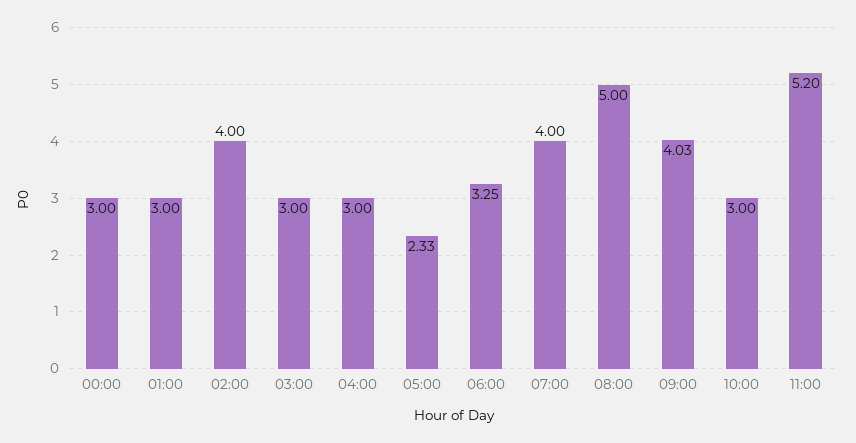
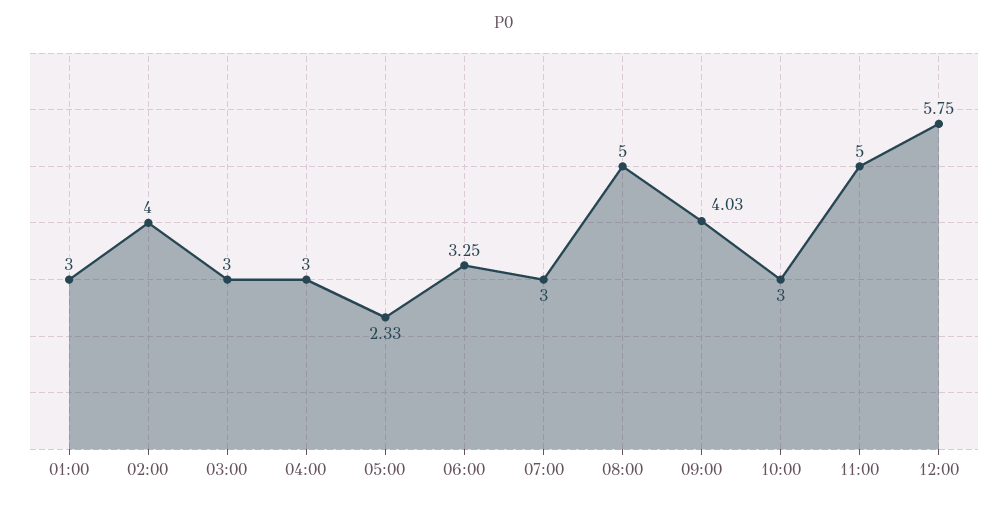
00:00: 3 -> none
07:00: 4 -> 3
11:00: 5.2 -> 5
12:00: none -> 5.75

